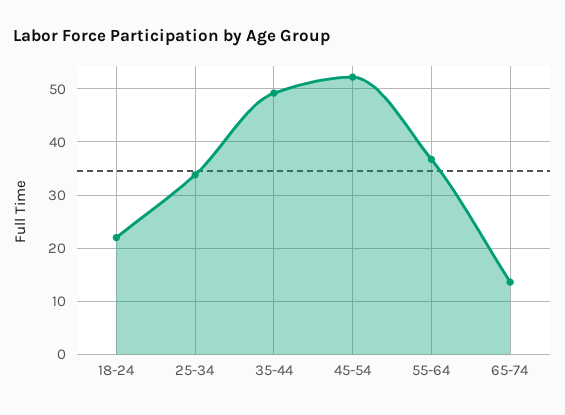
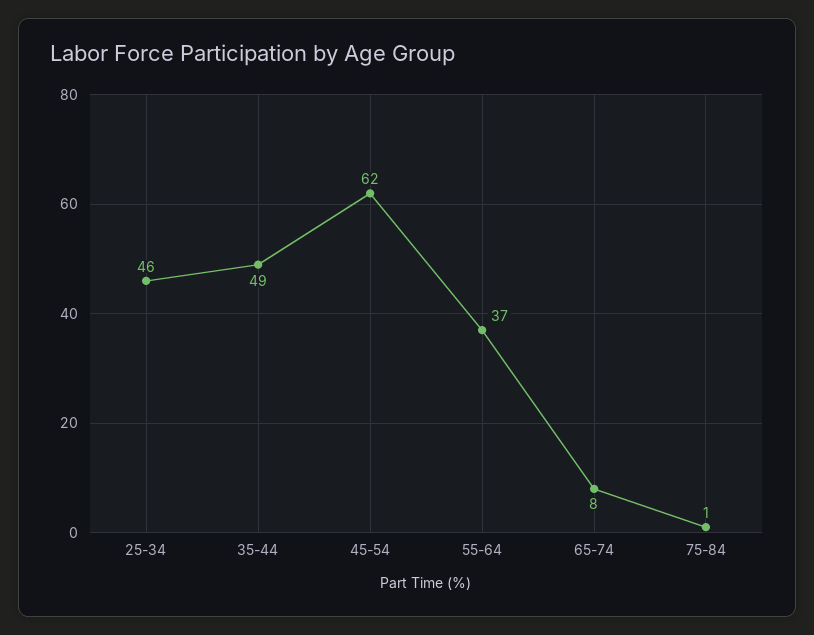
18-24: 22 -> none
25-34: 34 -> 46
45-54: 52 -> 62
65-74: 14 -> 8
75-84: none -> 1

